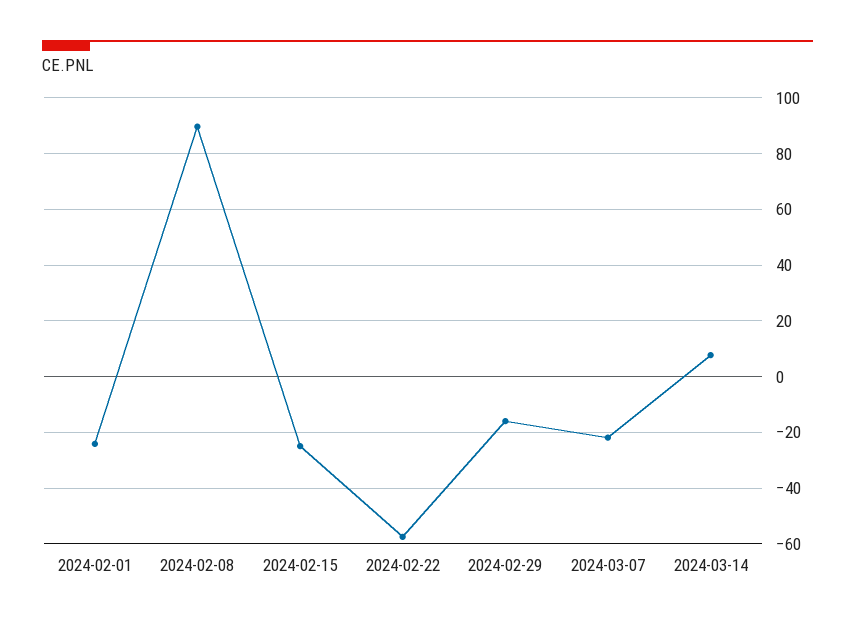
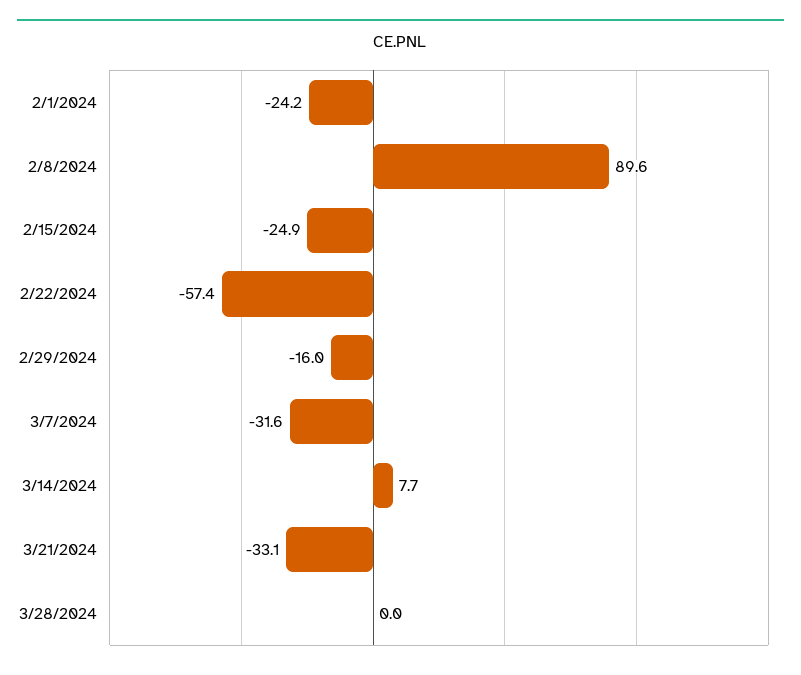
2024-03-07: -22.5 -> -31.6
3/21/2024: none -> -33.1
3/28/2024: none -> 0

